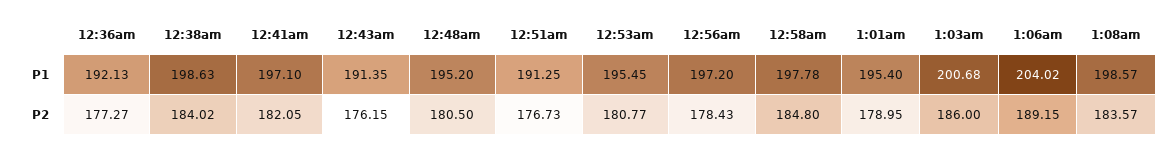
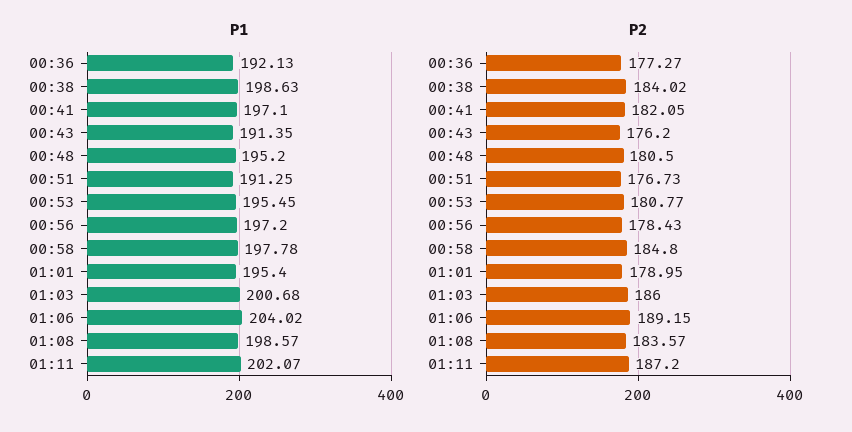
P2, 12:43am: 176.15 -> 176.2
P1, 01:11: none -> 202.07
P2, 01:11: none -> 187.2

